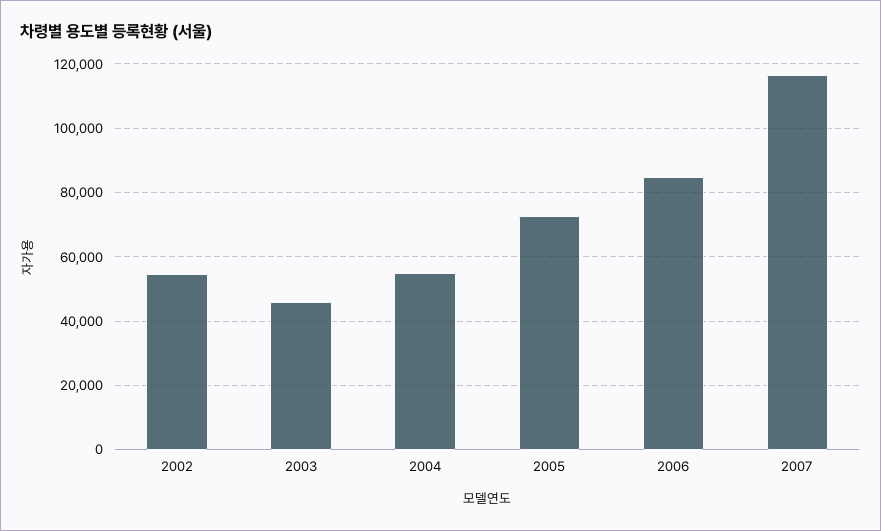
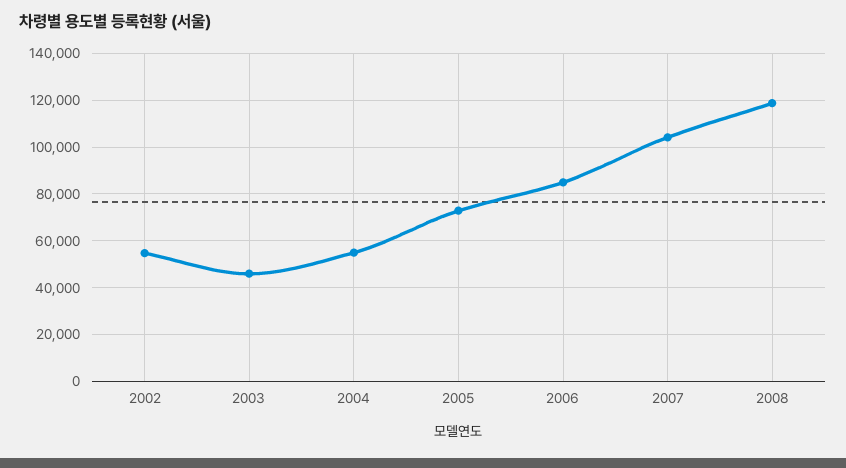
2007: 116000 -> 105000
2008: none -> 120000

